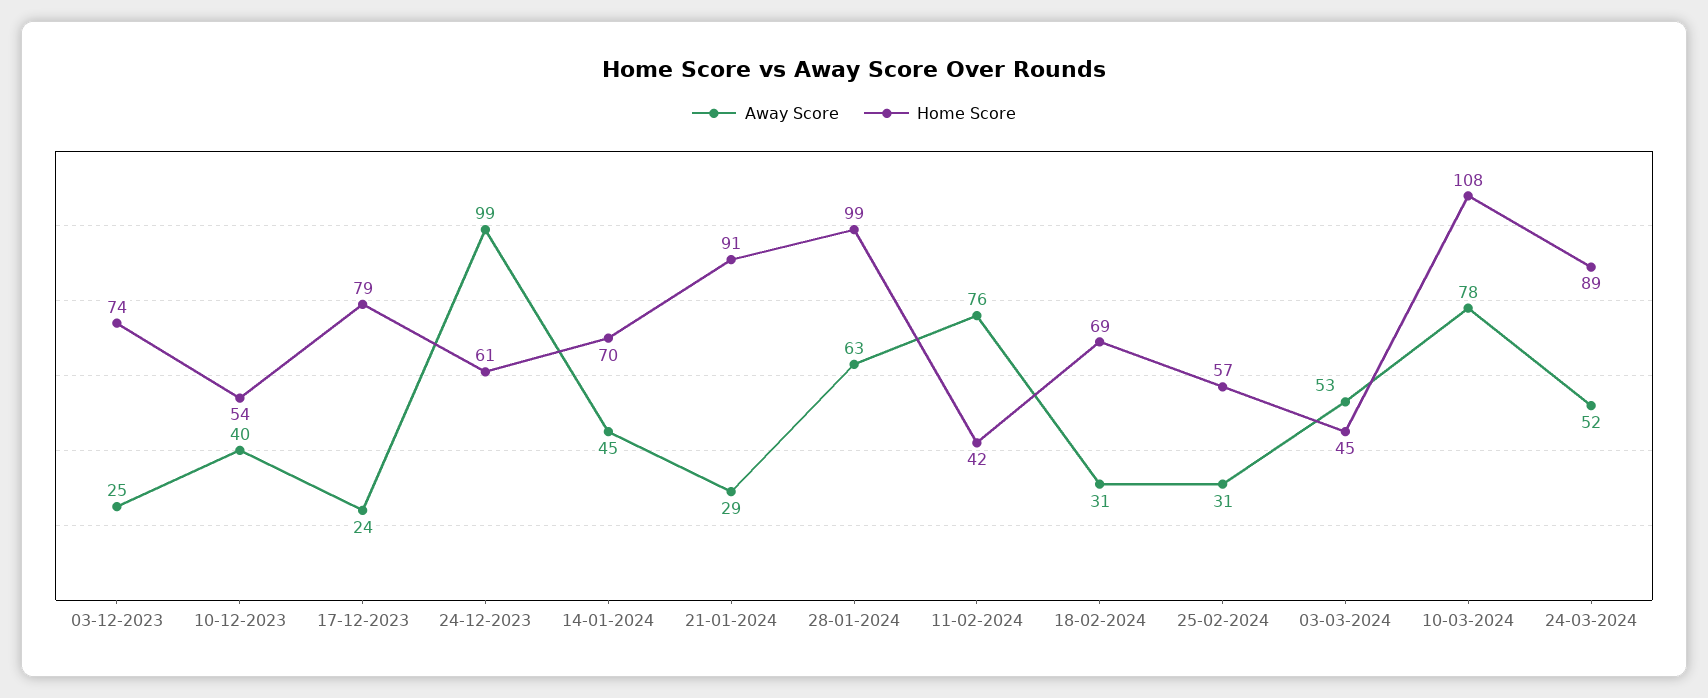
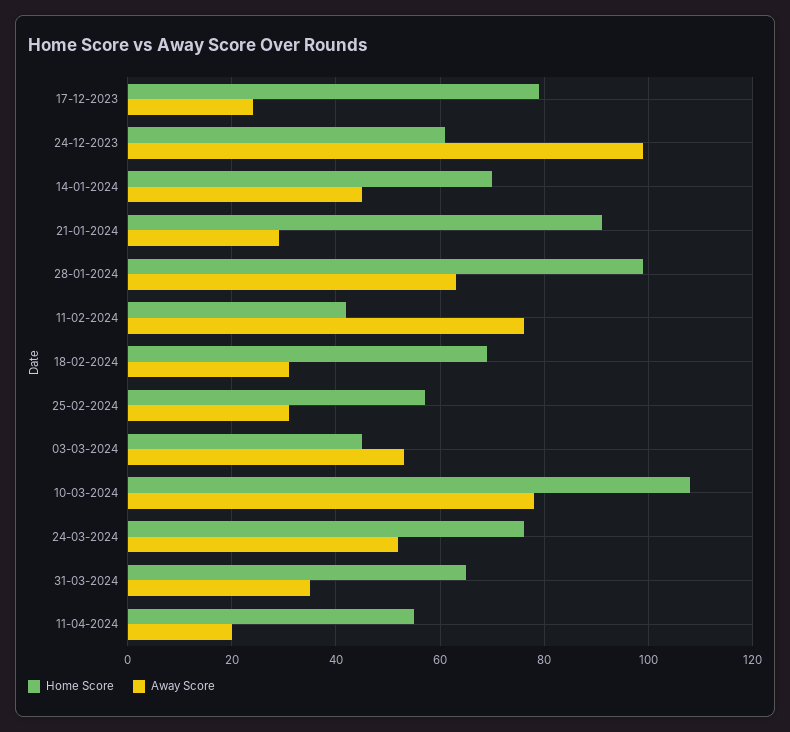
Away Score, 03-12-2023: 25 -> none
Home Score, 03-12-2023: 74 -> none
Away Score, 10-12-2023: 40 -> none
Home Score, 10-12-2023: 54 -> none
Home Score, 24-03-2024: 89 -> 75
Home Score, 31-03-2024: none -> 65
Away Score, 31-03-2024: none -> 35
Home Score, 11-04-2024: none -> 55
Away Score, 11-04-2024: none -> 20

